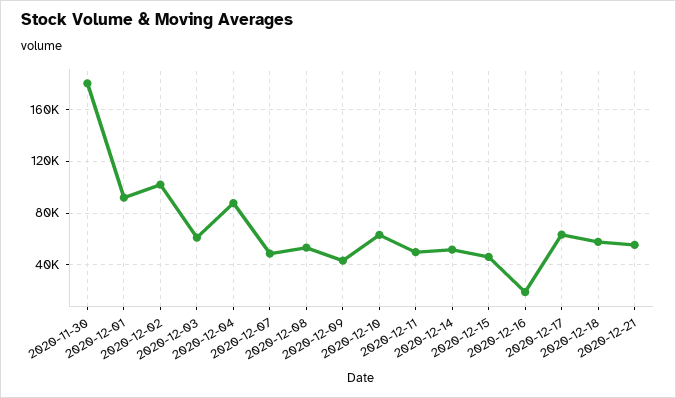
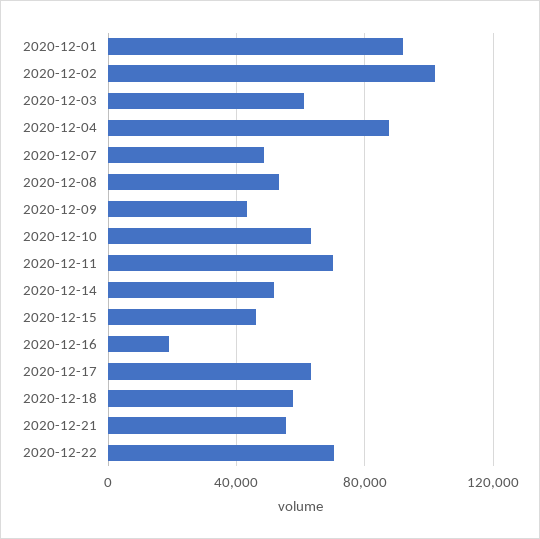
2020-11-30: 180000 -> none
2020-12-11: 50000 -> 70000
2020-12-22: none -> 70000

